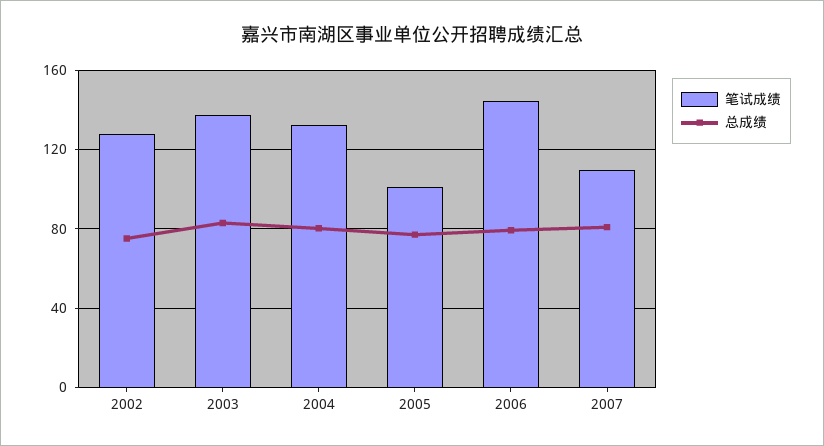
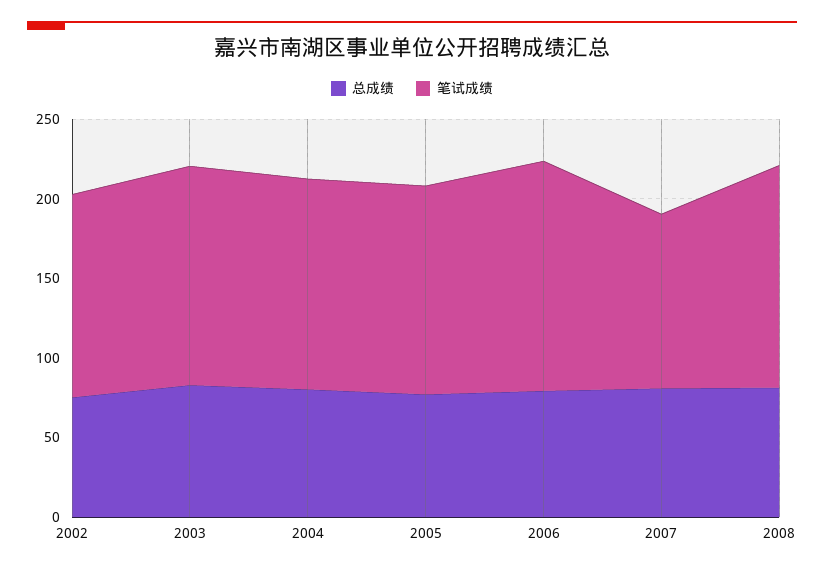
笔试成绩, 2005: 100 -> 130
总成绩, 2008: none -> 80
笔试成绩, 2008: none -> 140

